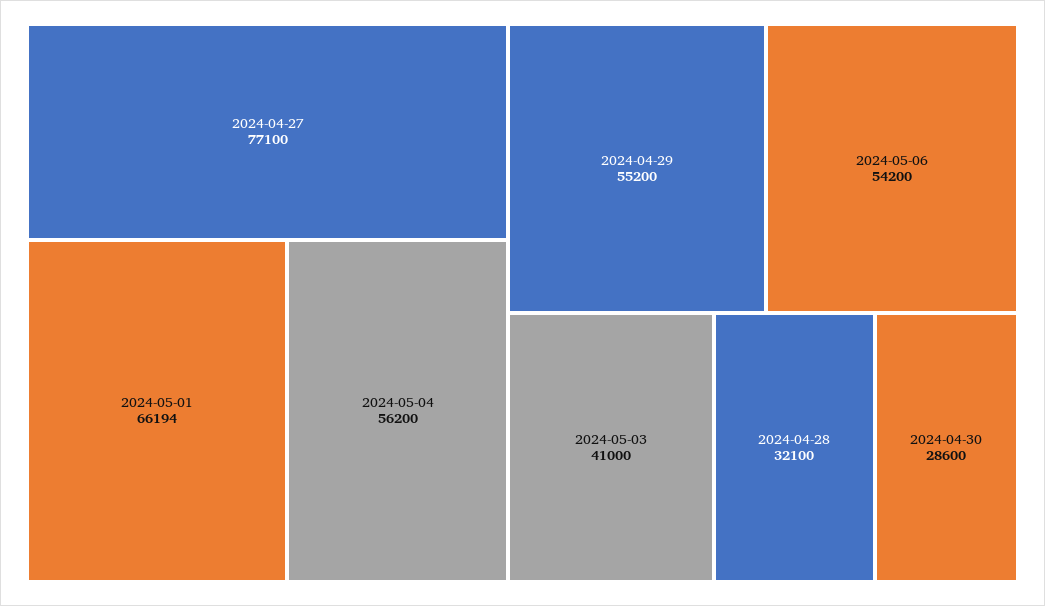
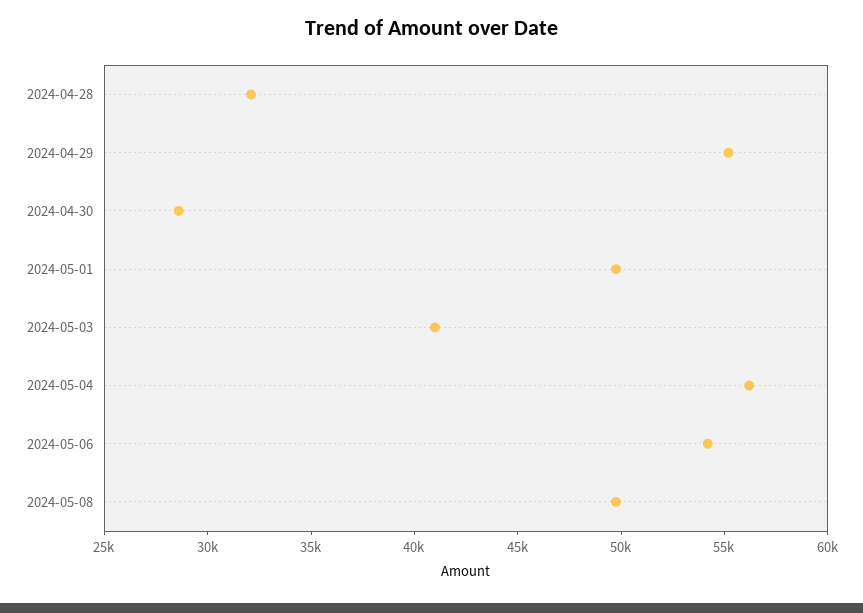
2024-04-27: 77100 -> none
2024-05-01: 66194 -> 50000
2024-05-08: none -> 50000

